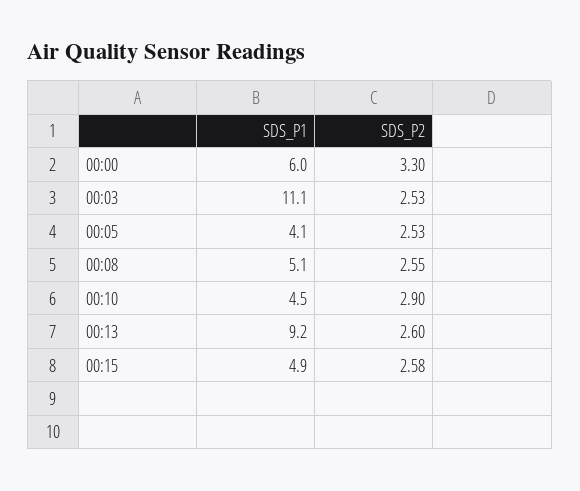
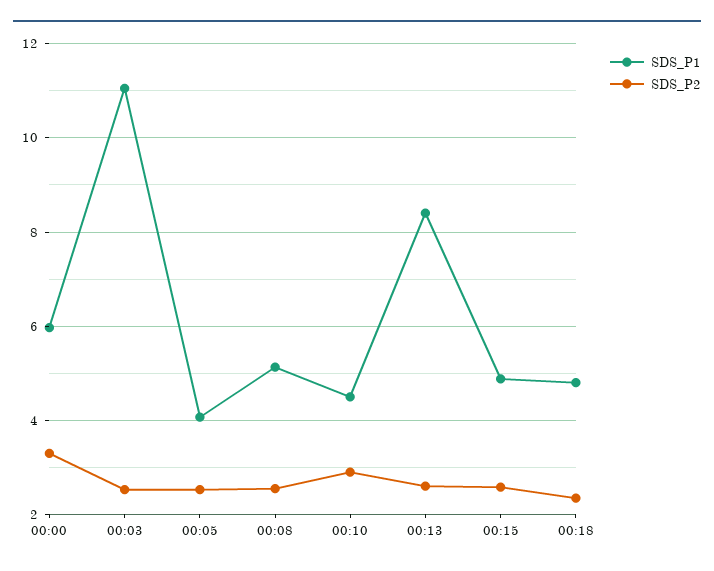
SDS_P1, 00:13: 9.2 -> 8.4
SDS_P1, 00:18: none -> 4.8
SDS_P2, 00:18: none -> 2.4

